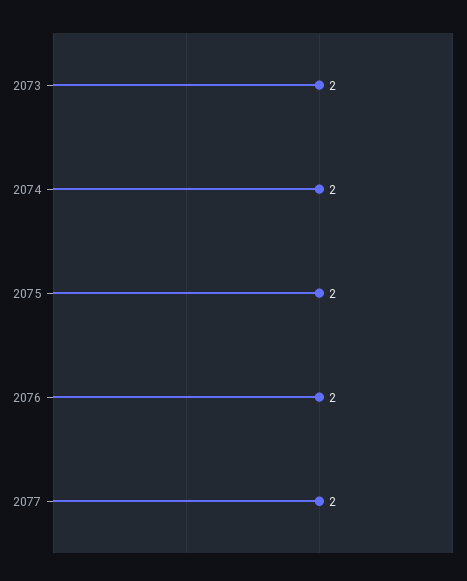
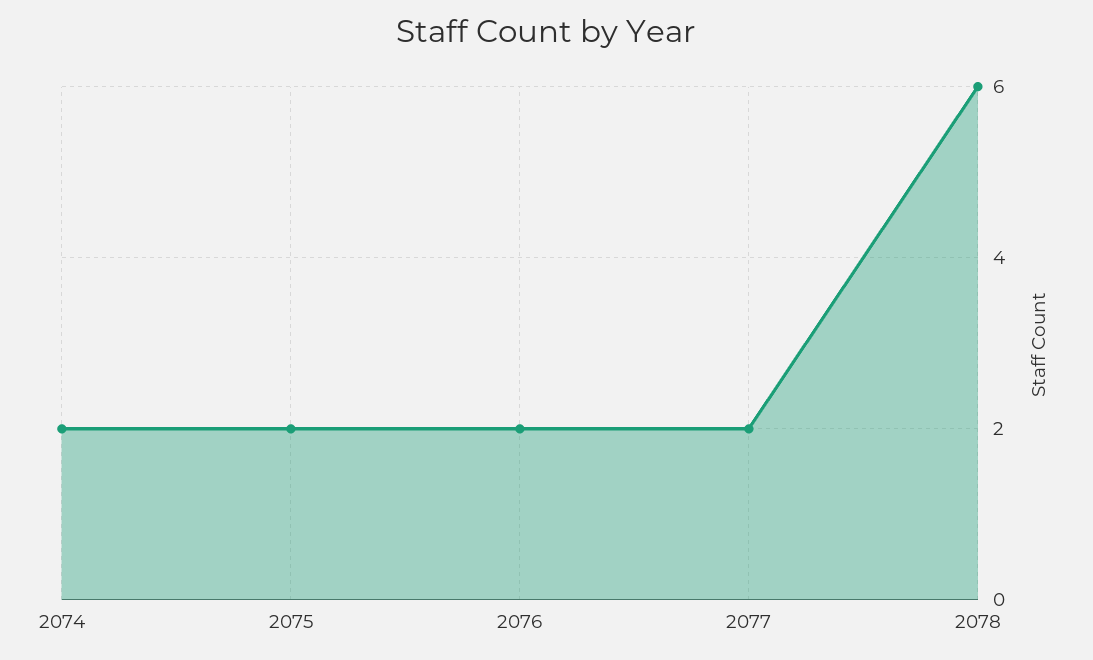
2073: 2 -> none
2078: none -> 6

